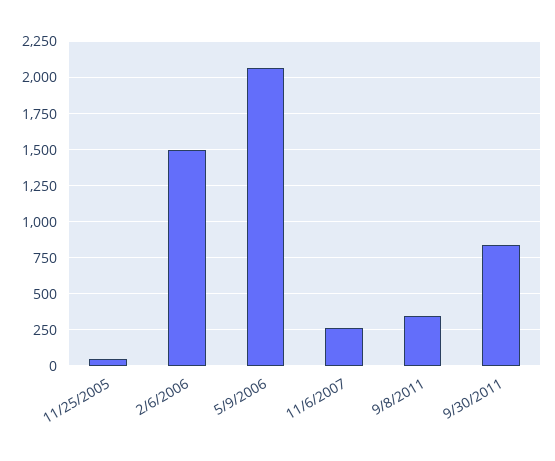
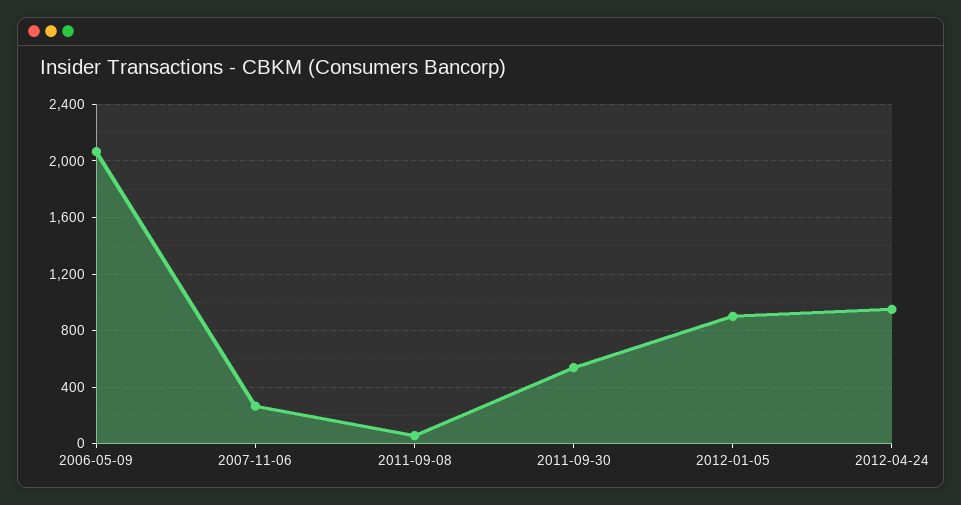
11/25/2005: 50 -> none
2/6/2006: 1500 -> none
9/8/2011: 350 -> 50
9/30/2011: 850 -> 550
2012-01-05: none -> 900
2012-04-24: none -> 950

